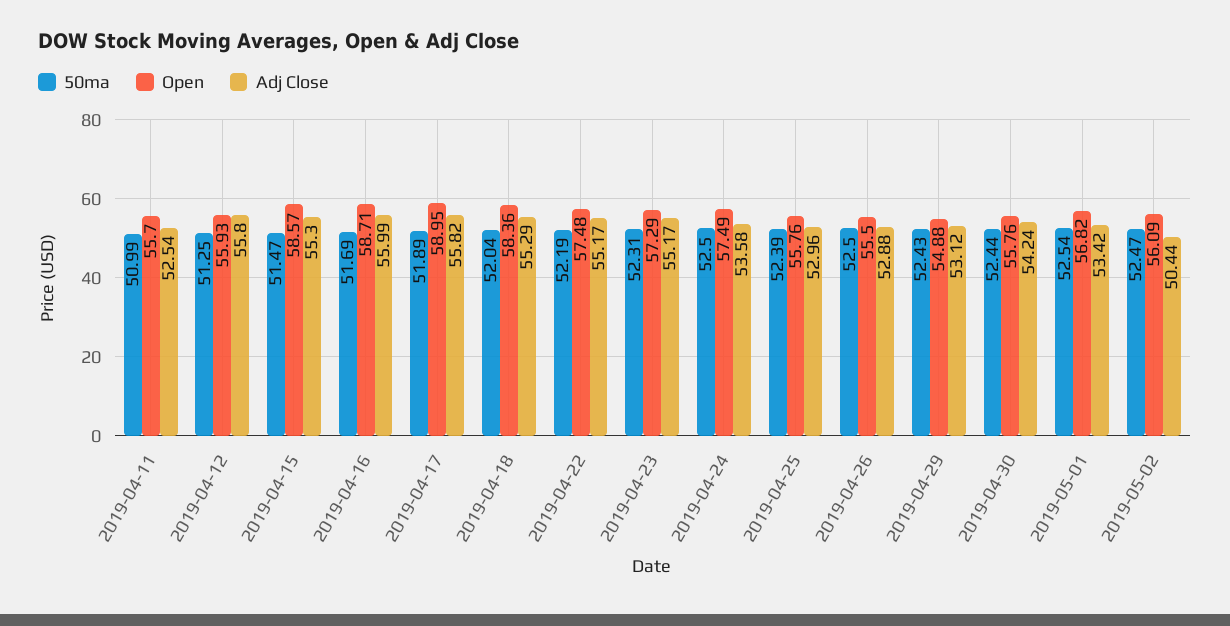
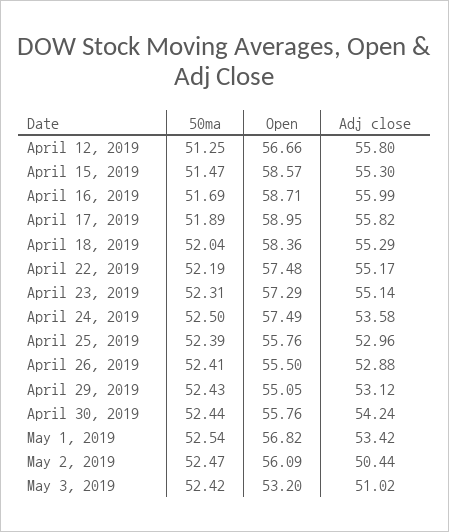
50ma, 2019-04-11: 50.99 -> none
Open, 2019-04-11: 55.7 -> none
Adj Close, 2019-04-11: 52.54 -> none
Open, 2019-04-12: 55.93 -> 56.66
Adj Close, 2019-04-23: 55.17 -> 55.14
50ma, 2019-04-26: 52.5 -> 52.41
Open, 2019-04-29: 54.88 -> 55.05
50ma, May 3, 2019: none -> 52.42
Open, May 3, 2019: none -> 53.2
Adj Close, May 3, 2019: none -> 51.02

